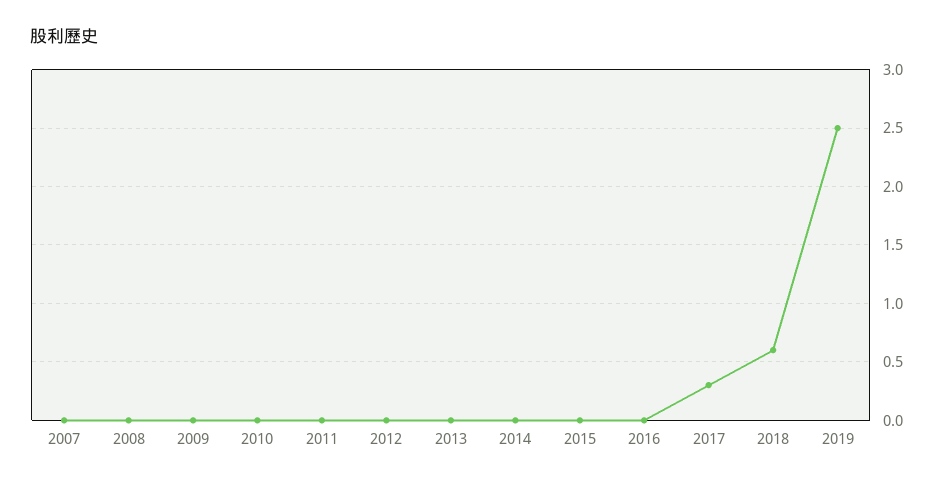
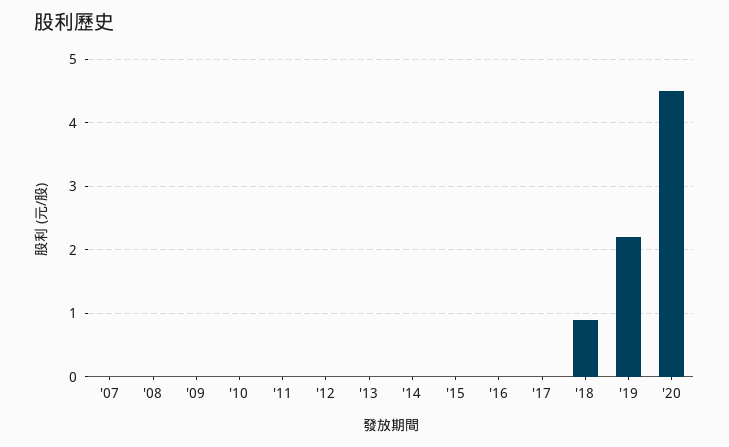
2017: 0.3 -> 0
2018: 0.6 -> 0.9
2019: 2.5 -> 2.2
'20: none -> 4.5

